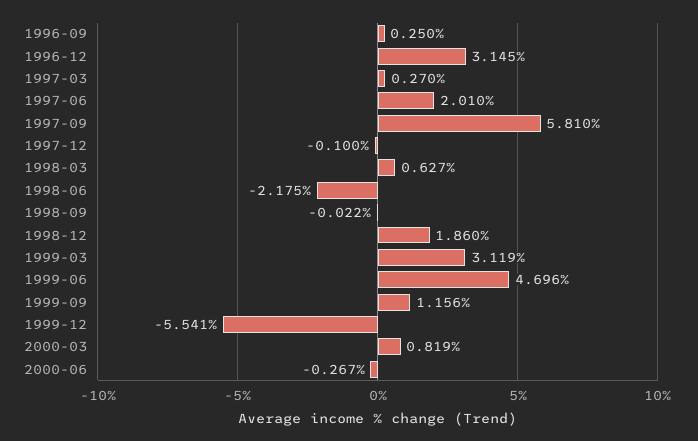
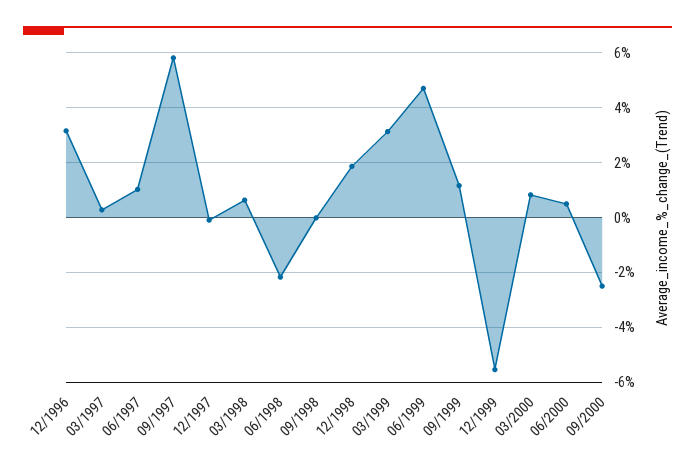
1996-09: 0.25 -> none
1997-06: 2.01 -> 1
2000-06: -0.267 -> 0.5
09/2000: none -> -2.5

